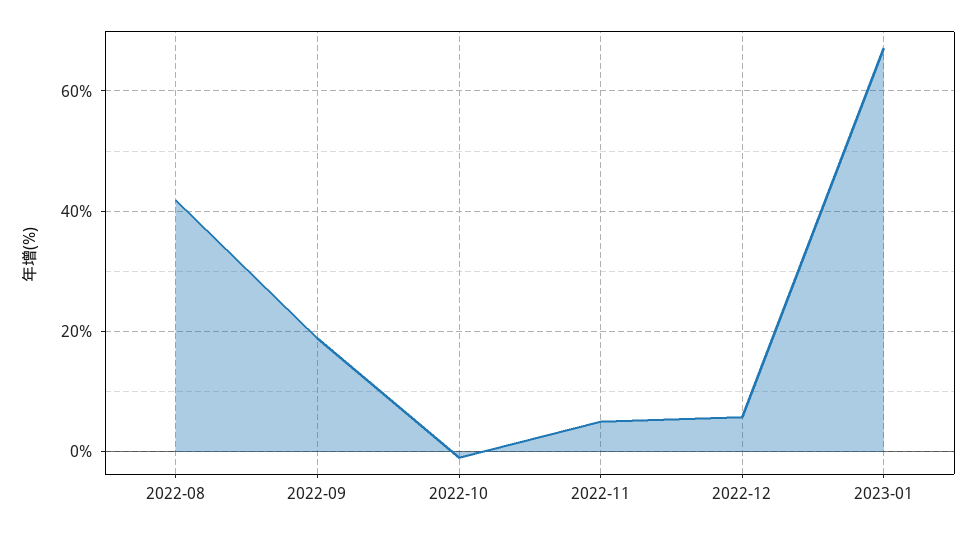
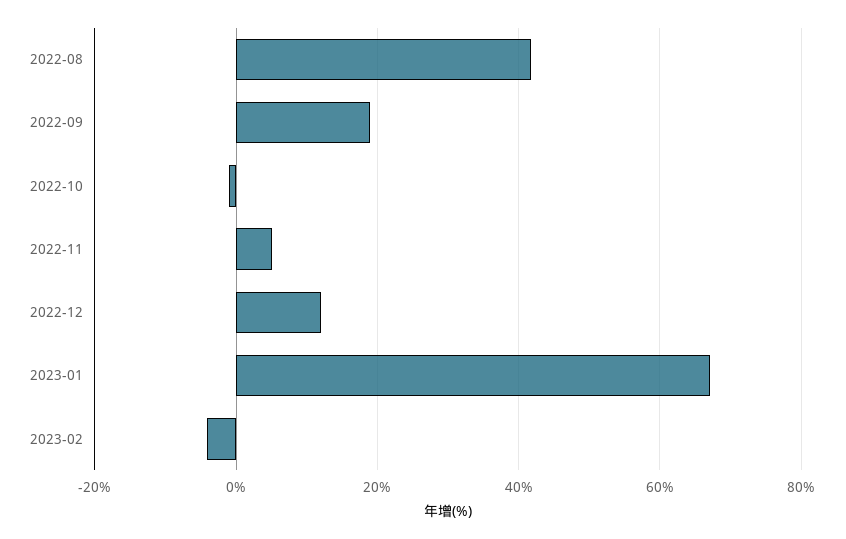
2022-12: 6 -> 12
2023-02: none -> -4

